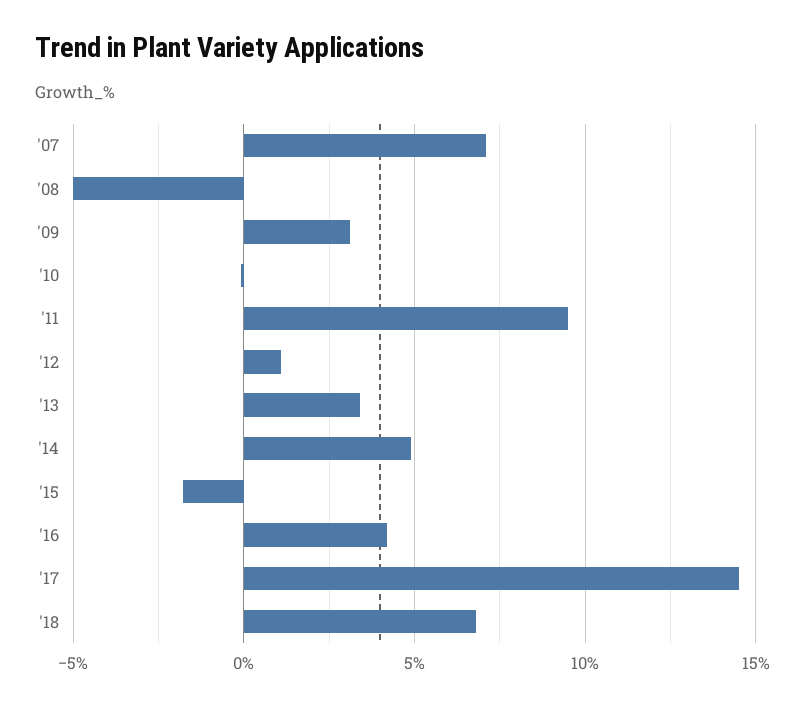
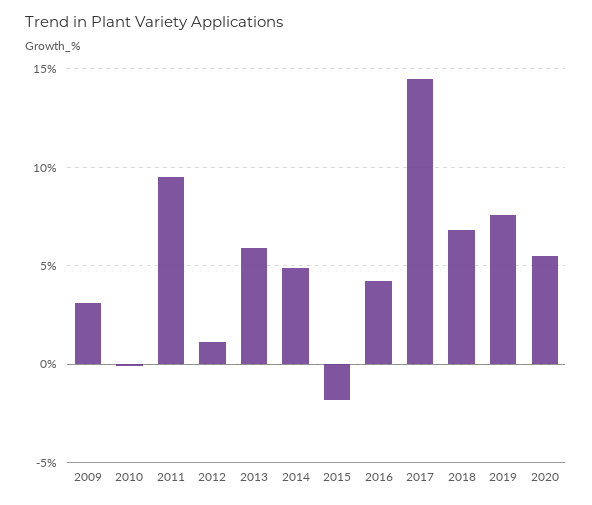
'07: 7 -> none
'08: -5 -> none
'13: 3.5 -> 6
2019: none -> 7.5
2020: none -> 5.5

